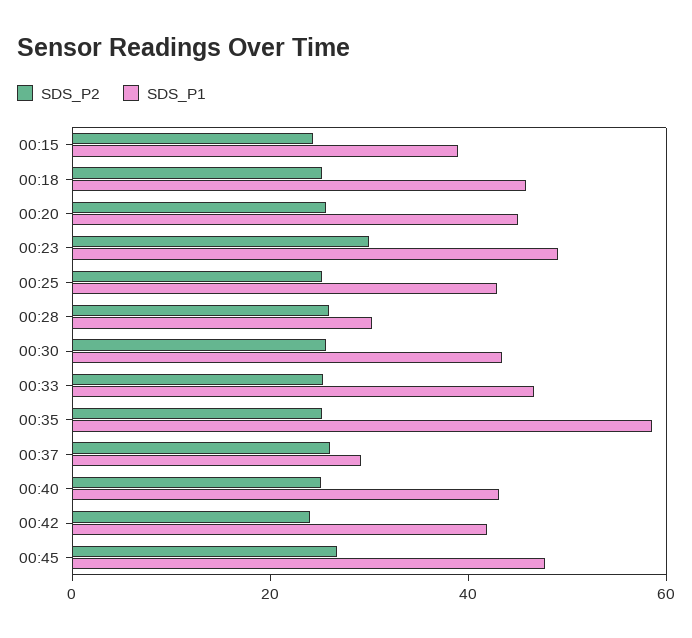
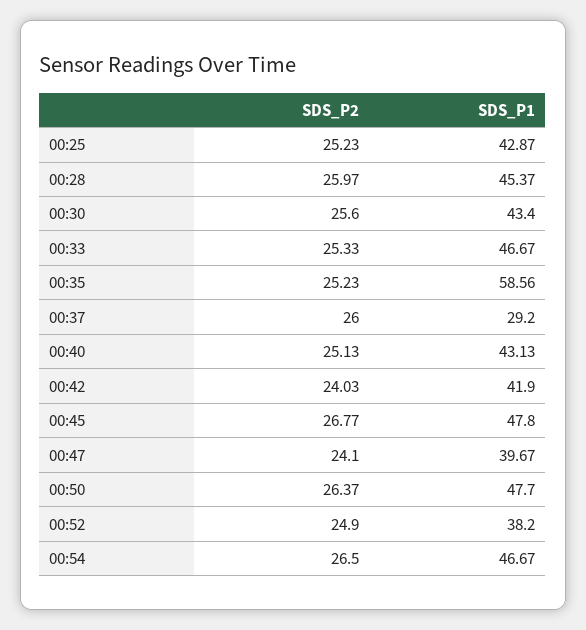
SDS_P2, 00:15: 25 -> none
SDS_P1, 00:15: 40 -> none
SDS_P2, 00:18: 25 -> none
SDS_P1, 00:18: 45 -> none
SDS_P2, 00:20: 25 -> none
SDS_P1, 00:20: 45 -> none
SDS_P2, 00:23: 30 -> none
SDS_P1, 00:23: 50 -> none
SDS_P1, 00:28: 30 -> 45.37
SDS_P2, 00:47: none -> 24.1
SDS_P1, 00:47: none -> 39.67
SDS_P2, 00:50: none -> 26.37
SDS_P1, 00:50: none -> 47.7
SDS_P2, 00:52: none -> 24.9
SDS_P1, 00:52: none -> 38.2
SDS_P2, 00:54: none -> 26.5
SDS_P1, 00:54: none -> 46.67

